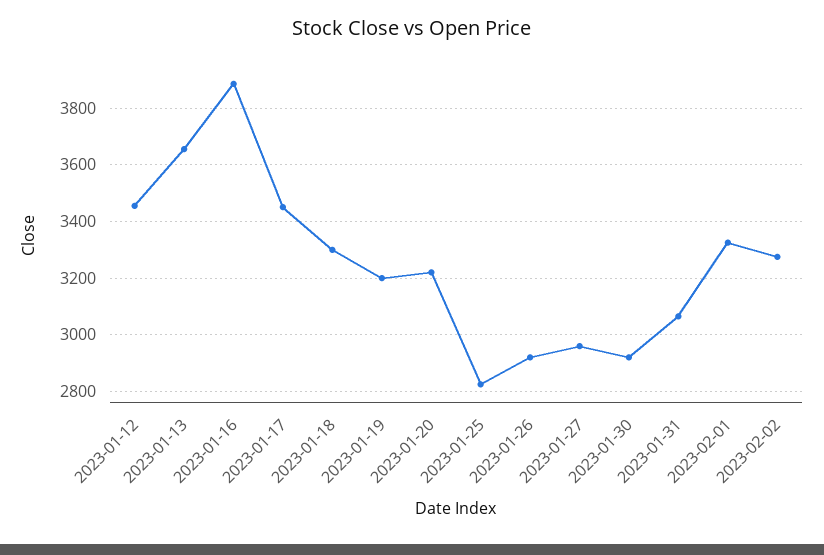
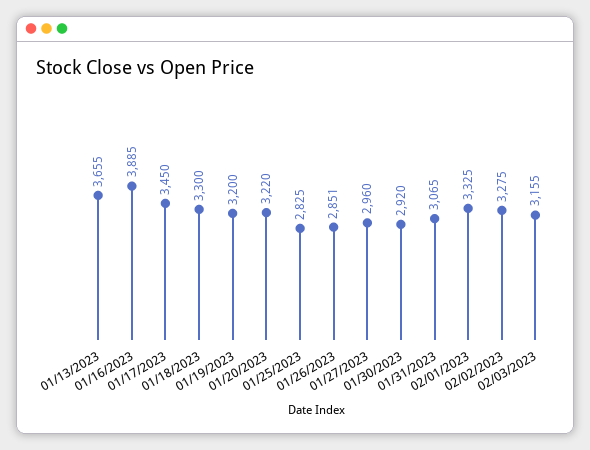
2023-01-12: 3450 -> none
2023-01-26: 2925 -> 2851
02/03/2023: none -> 3155

